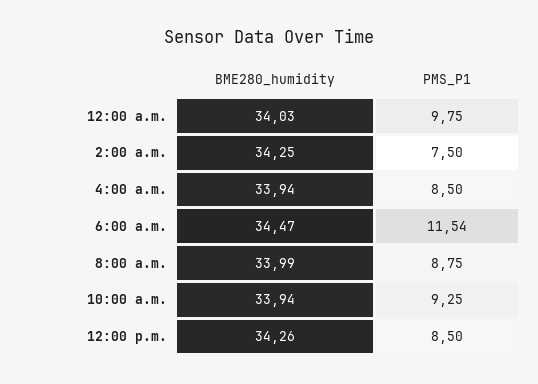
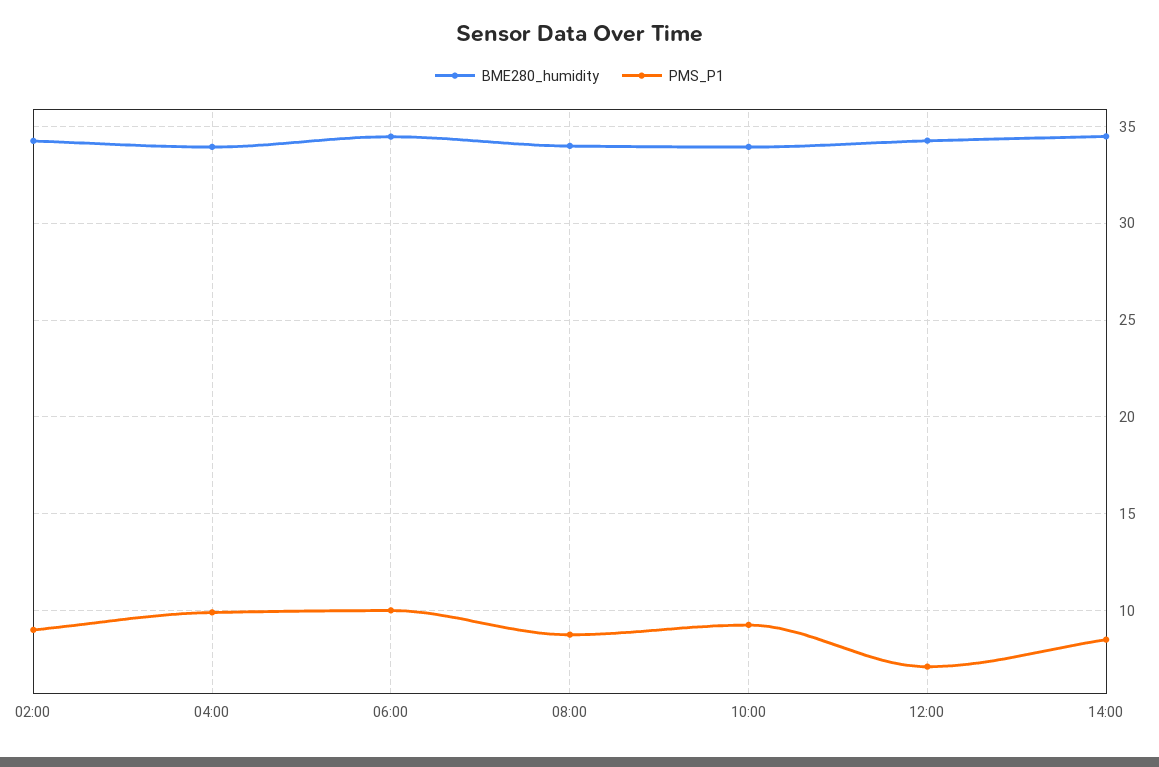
BME280_humidity, 12:00 a.m.: 34.03 -> none
PMS_P1, 12:00 a.m.: 9.75 -> none
PMS_P1, 2:00 a.m.: 7.5 -> 9
PMS_P1, 4:00 a.m.: 8.5 -> 10
PMS_P1, 6:00 a.m.: 11.54 -> 10
PMS_P1, 12:00 p.m.: 8.5 -> 7
BME280_humidity, 14:00: none -> 34.5
PMS_P1, 14:00: none -> 8.5

